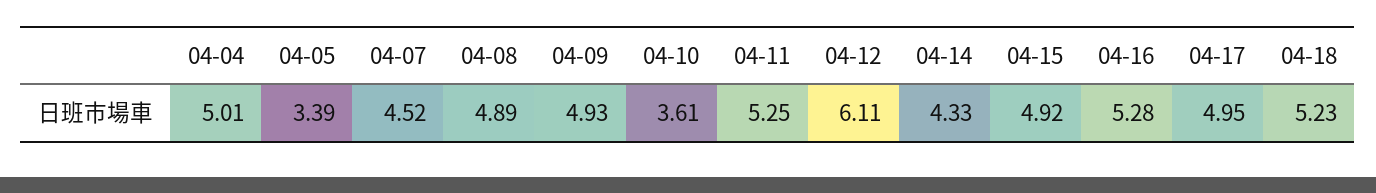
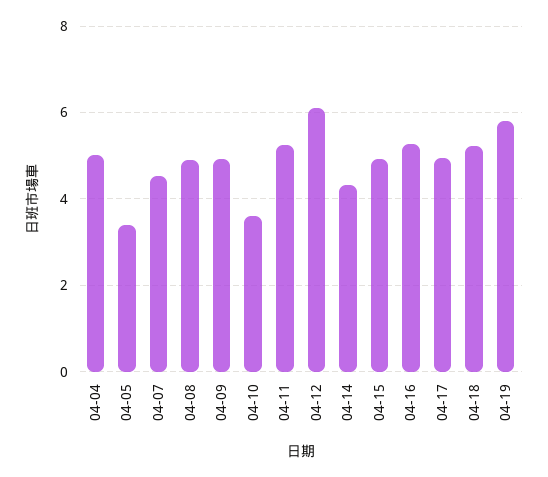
04-19: none -> 5.8

